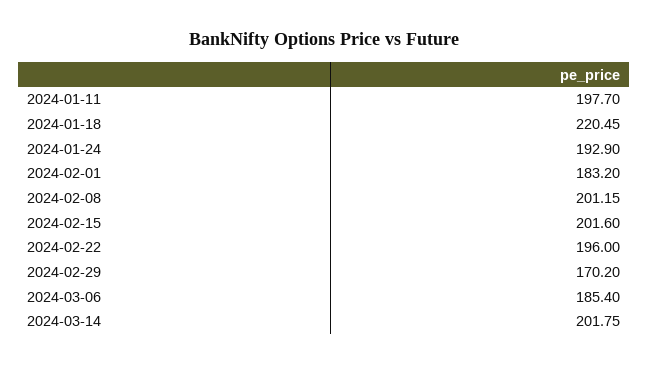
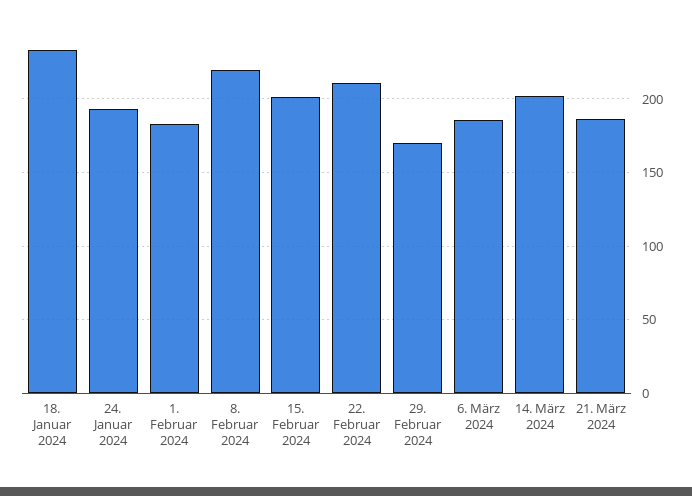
2024-01-11: 197.7 -> none
2024-01-18: 220.45 -> 235
2024-02-08: 201.15 -> 220
2024-02-22: 196 -> 210
21. März 2024: none -> 185

